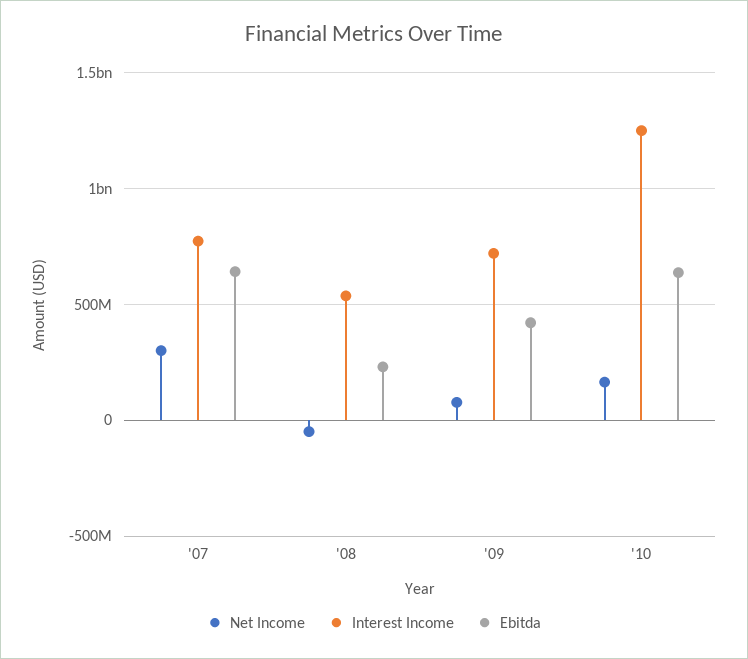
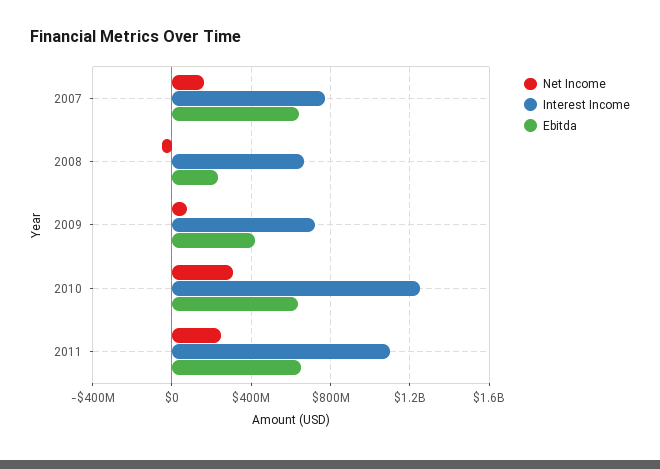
Net Income, '07: 300000000 -> 150000000
Interest Income, '08: 550000000 -> 650000000
Net Income, '10: 150000000 -> 300000000
Net Income, 2011: none -> 250000000
Interest Income, 2011: none -> 1100000000
Ebitda, 2011: none -> 650000000

